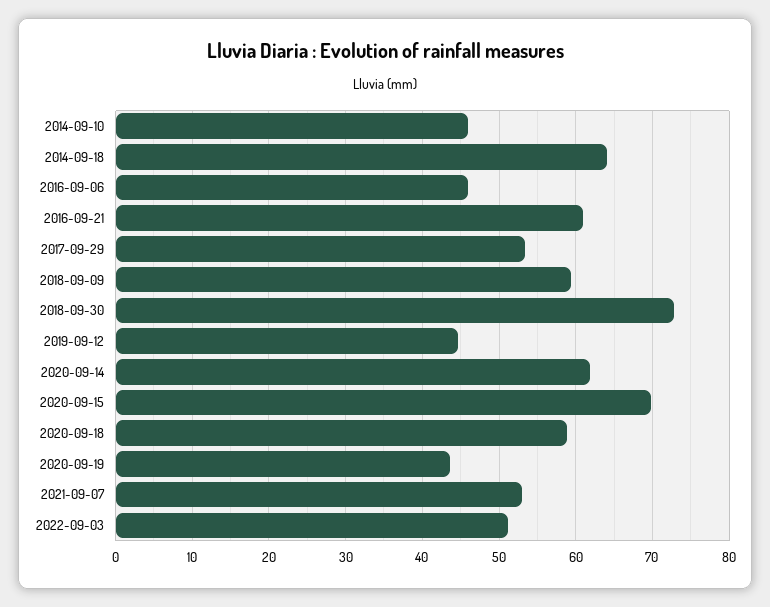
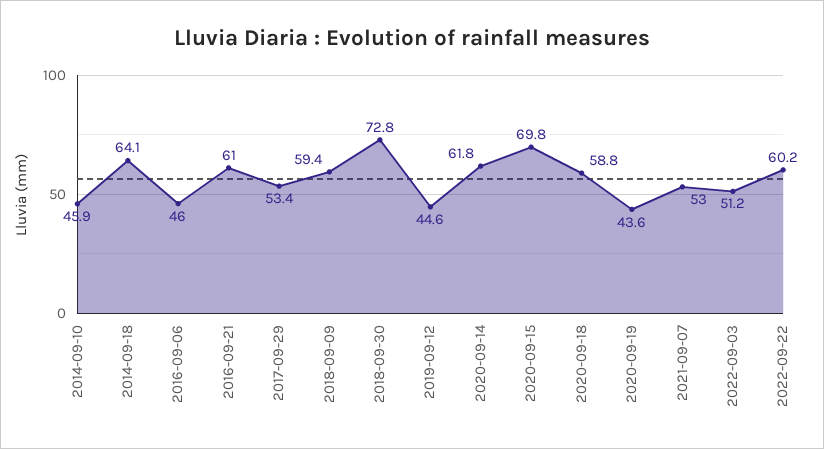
2022-09-22: none -> 60.2

